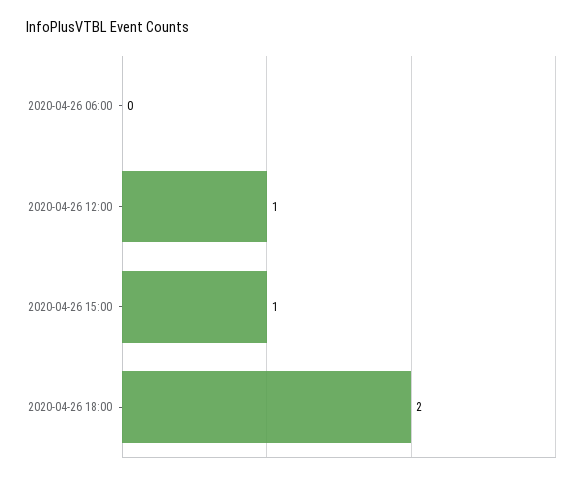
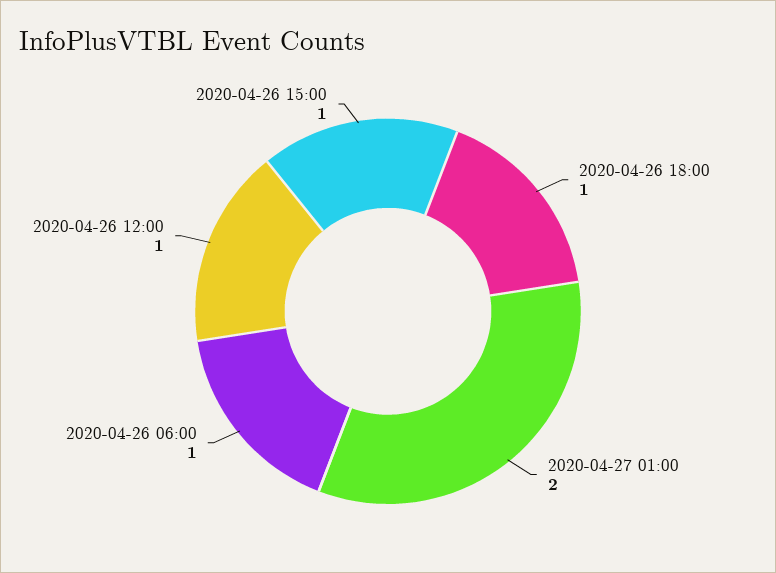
2020-04-26 06:00: 0 -> 1
2020-04-26 18:00: 2 -> 1
2020-04-27 01:00: none -> 2

